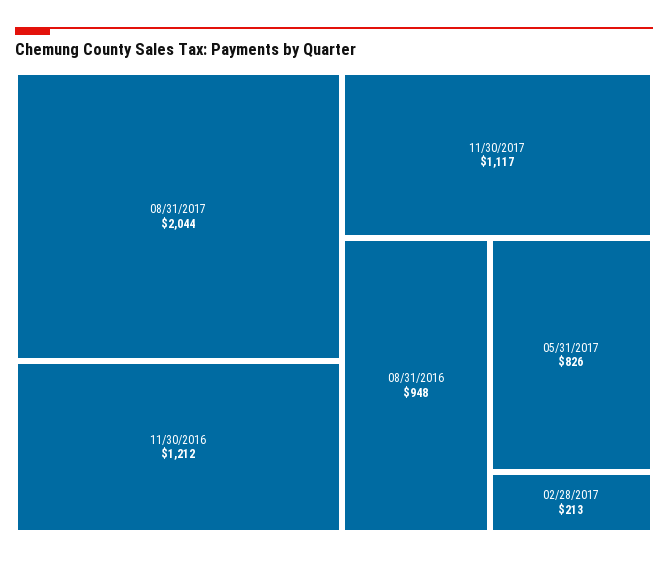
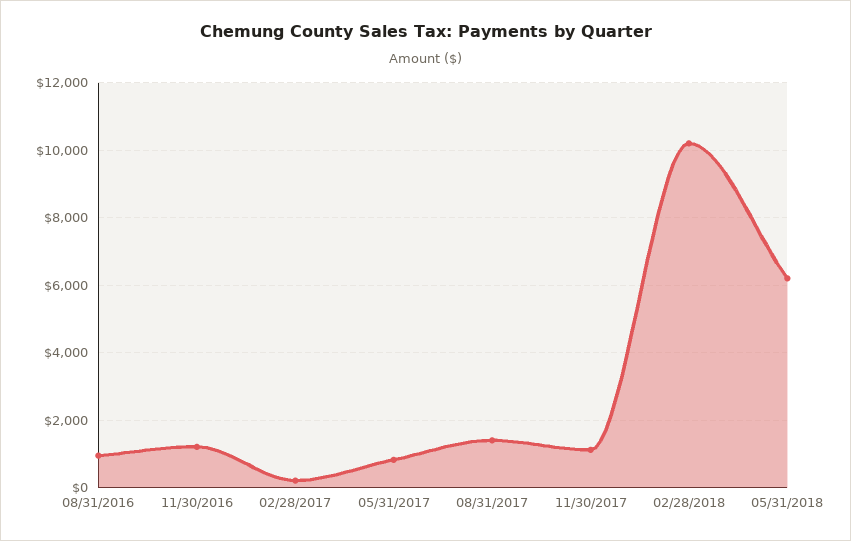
08/31/2017: 2044 -> 1400
02/28/2018: none -> 10200
05/31/2018: none -> 6200

